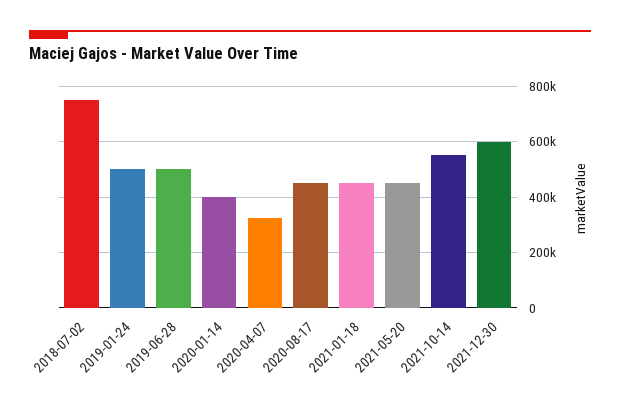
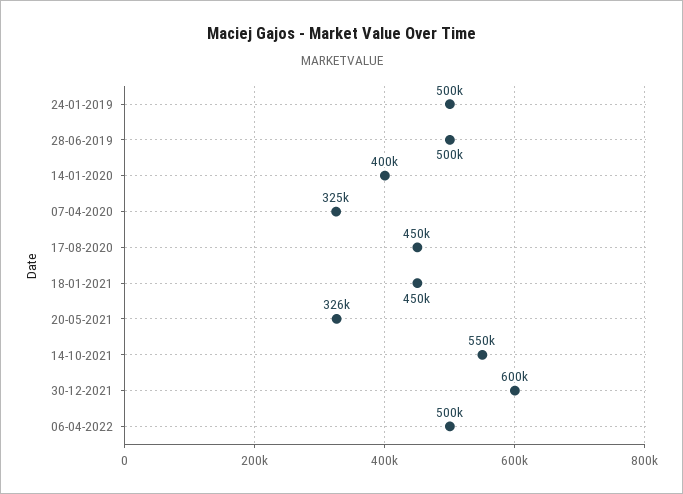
2018-07-02: 750000 -> none
2021-05-20: 450000 -> 326000
06-04-2022: none -> 500000

